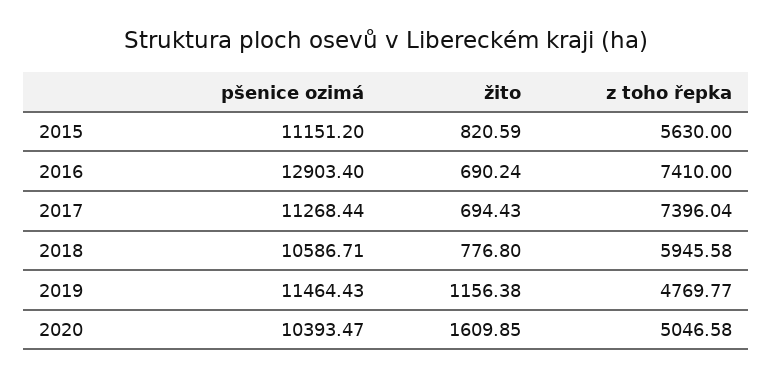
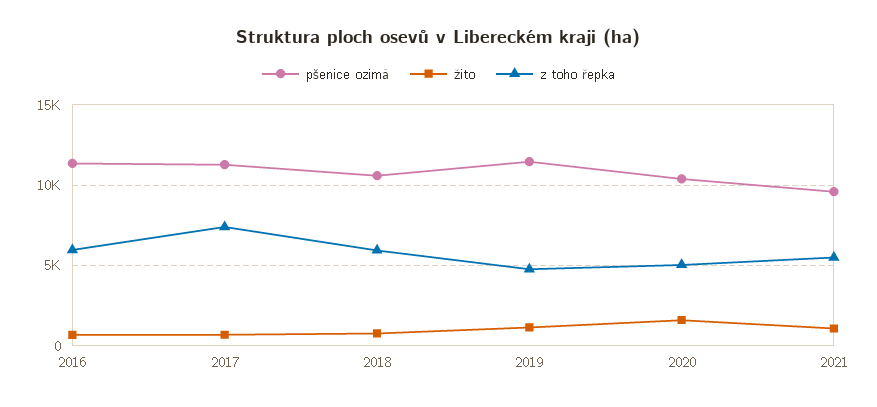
pšenice ozimá, 2015: 11151.2 -> none
žito, 2015: 820.59 -> none
z toho řepka, 2015: 5630 -> none
pšenice ozimá, 2016: 12903.4 -> 11500
z toho řepka, 2016: 7410 -> 6000
pšenice ozimá, 2021: none -> 9500
žito, 2021: none -> 1000
z toho řepka, 2021: none -> 5500

